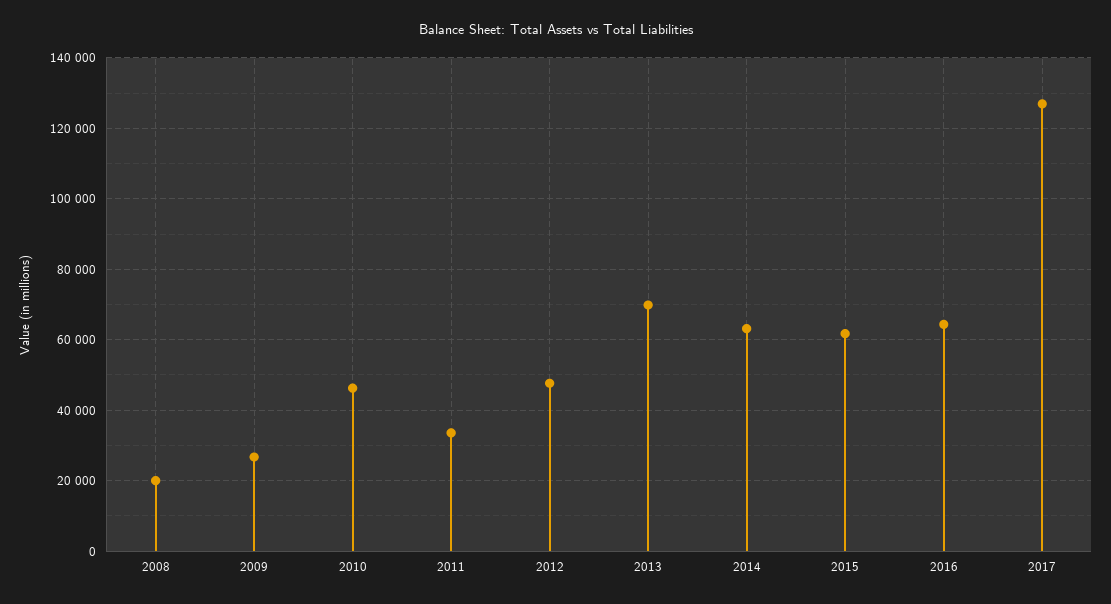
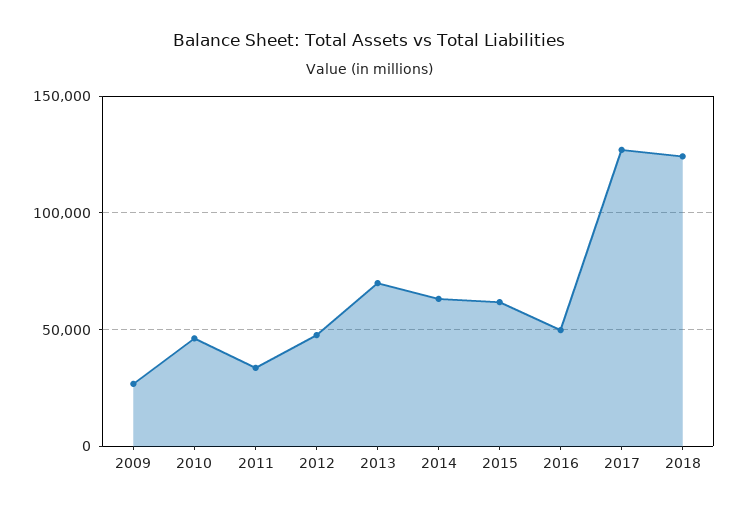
2008: 20000 -> none
2016: 64000 -> 50000
2018: none -> 125000

